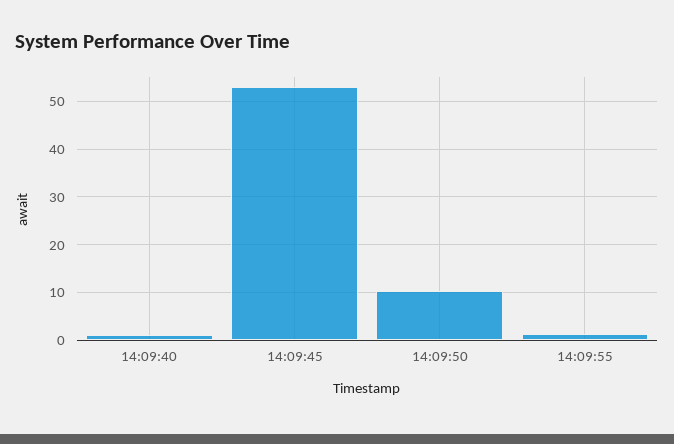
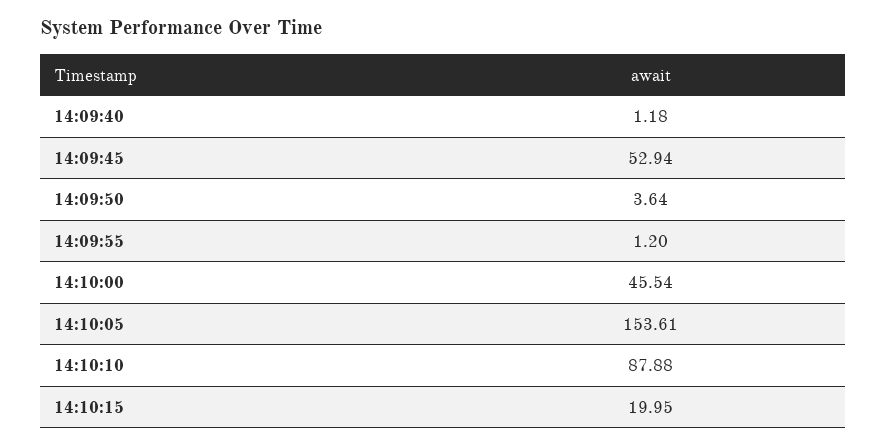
14:09:50: 10 -> 3.64
14:10:00: none -> 45.54
14:10:05: none -> 153.61
14:10:10: none -> 87.88
14:10:15: none -> 19.95

